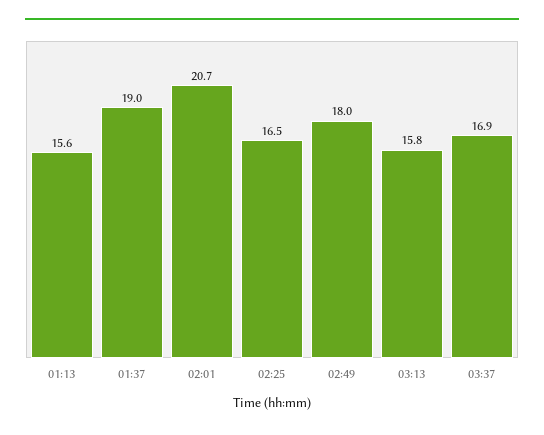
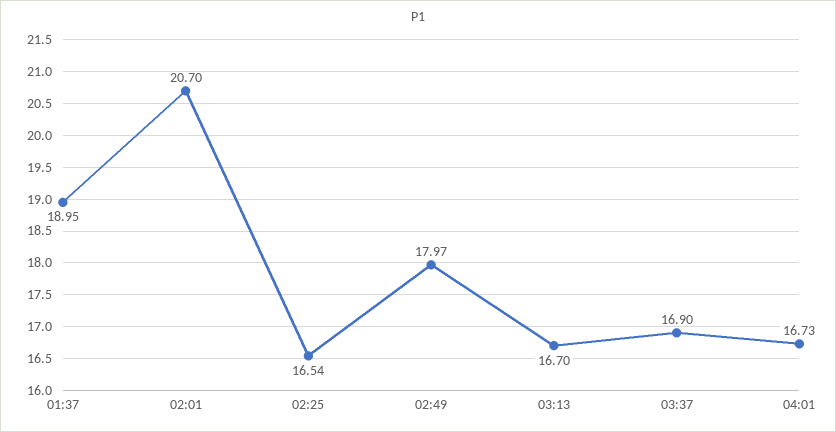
01:13: 15.6 -> none
03:13: 15.8 -> 16.7
04:01: none -> 16.73

